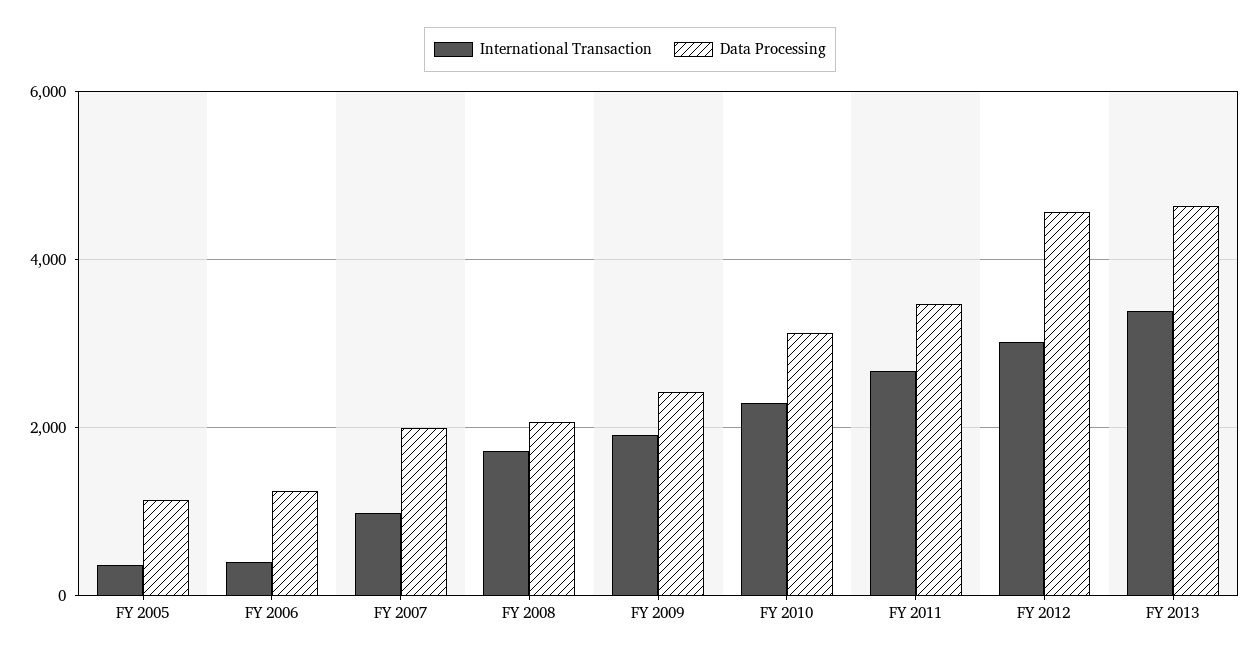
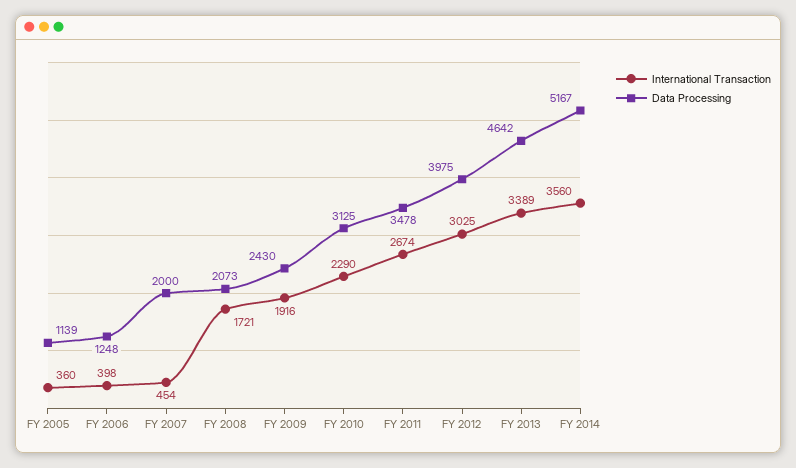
International Transaction, FY 2007: 1000 -> 454
Data Processing, FY 2012: 4600 -> 3975
International Transaction, FY 2014: none -> 3560
Data Processing, FY 2014: none -> 5167

